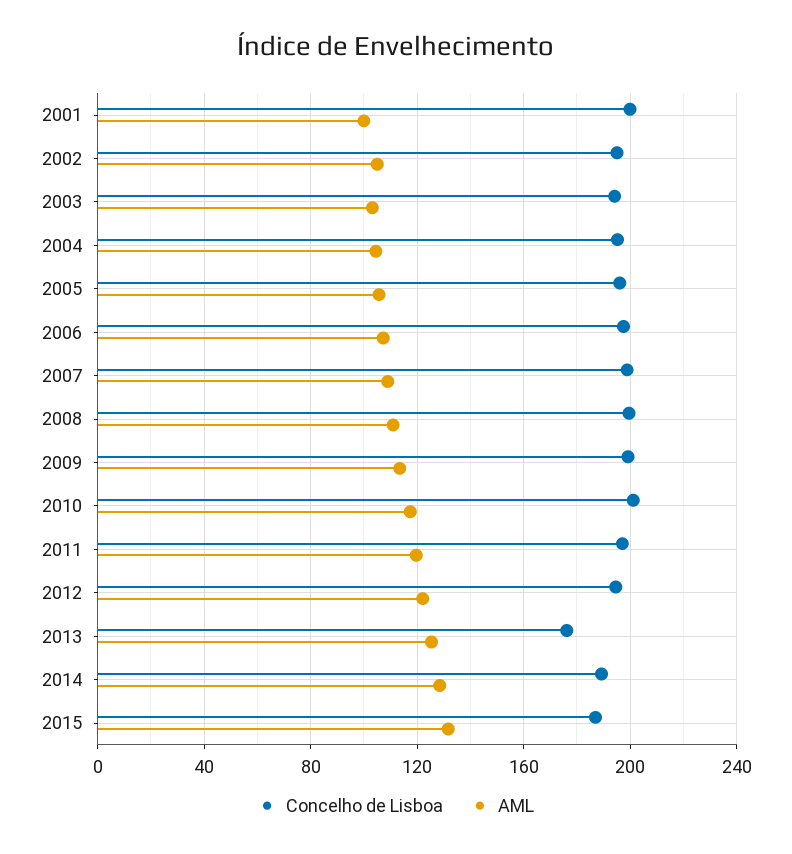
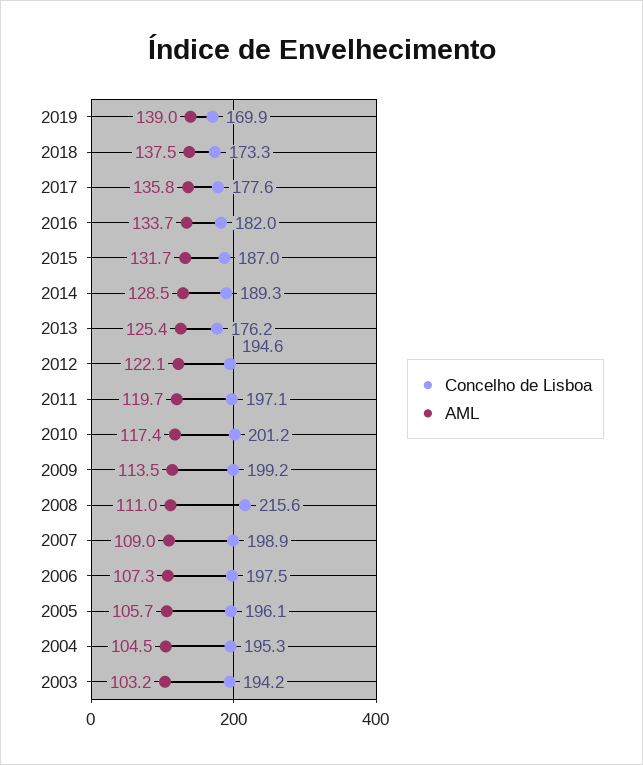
Concelho de Lisboa, 2001: 200 -> none
AML, 2001: 100 -> none
Concelho de Lisboa, 2002: 195 -> none
AML, 2002: 105 -> none
Concelho de Lisboa, 2008: 200 -> 215.6
Concelho de Lisboa, 2019: none -> 169.9
AML, 2019: none -> 139
Concelho de Lisboa, 2018: none -> 173.3
AML, 2018: none -> 137.5
Concelho de Lisboa, 2017: none -> 177.6
AML, 2017: none -> 135.8
Concelho de Lisboa, 2016: none -> 182
AML, 2016: none -> 133.7

